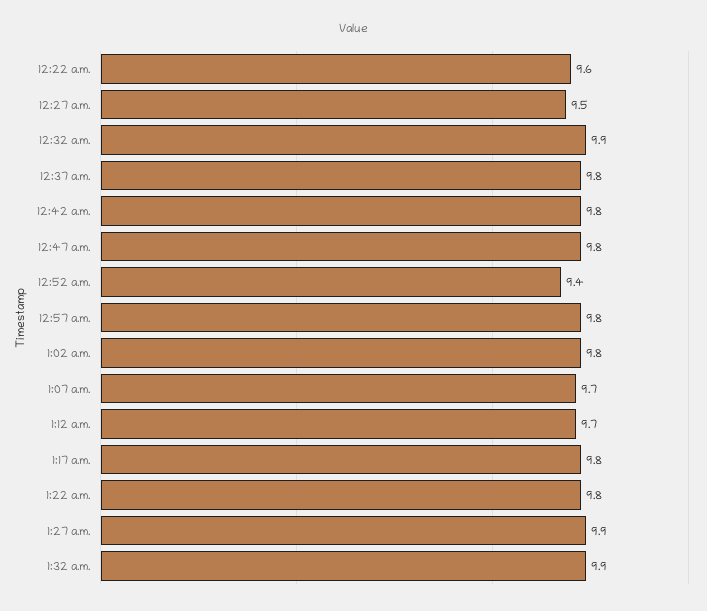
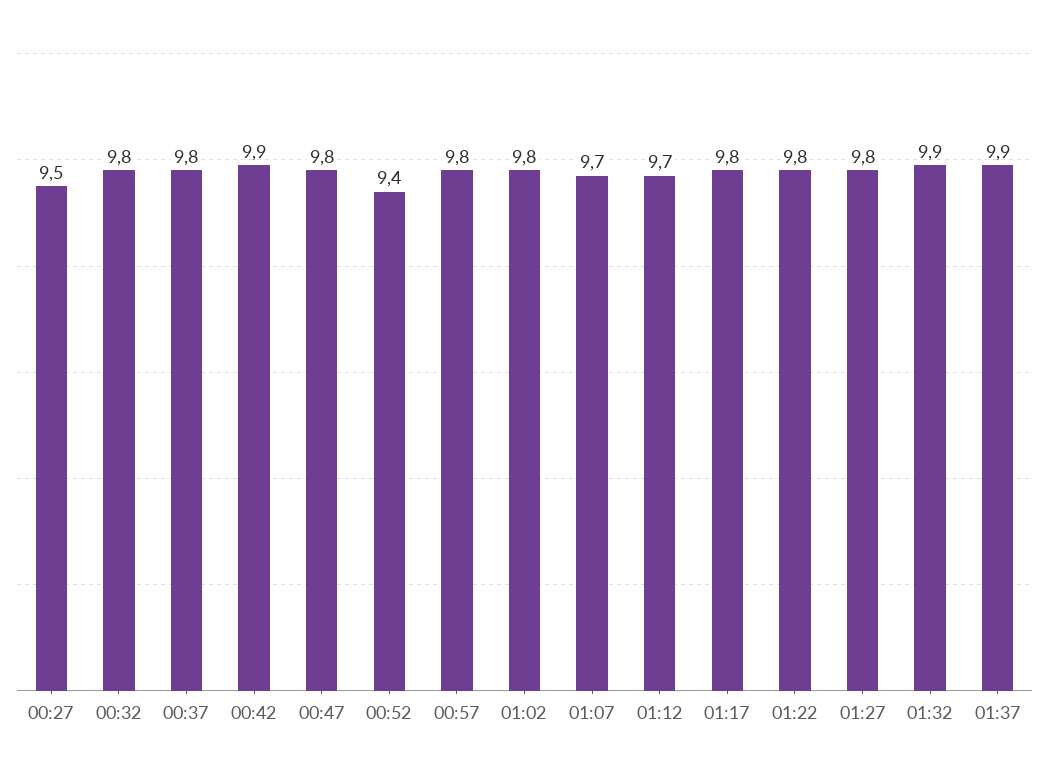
12:22 a.m.: 9.6 -> none
12:32 a.m.: 9.9 -> 9.8
12:42 a.m.: 9.8 -> 9.9
1:27 a.m.: 9.9 -> 9.8
01:37: none -> 9.9

